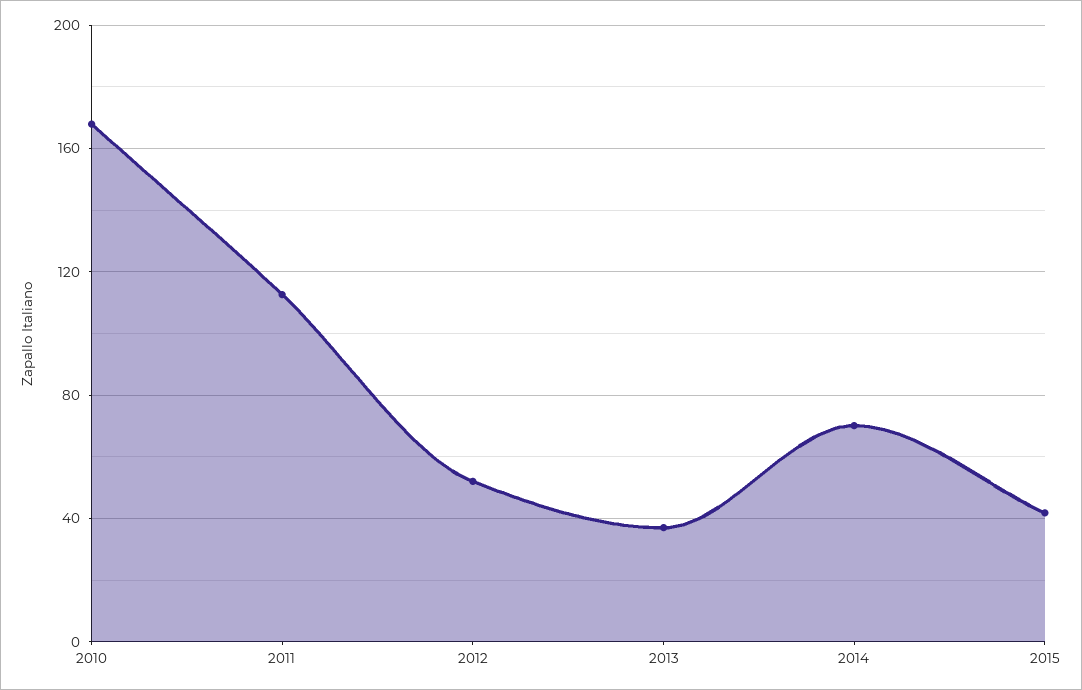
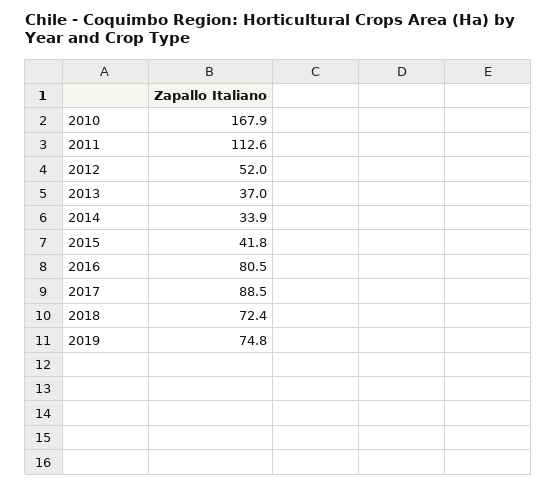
2014: 70 -> 33.9
2016: none -> 80.5
2017: none -> 88.5
2018: none -> 72.4
2019: none -> 74.8

